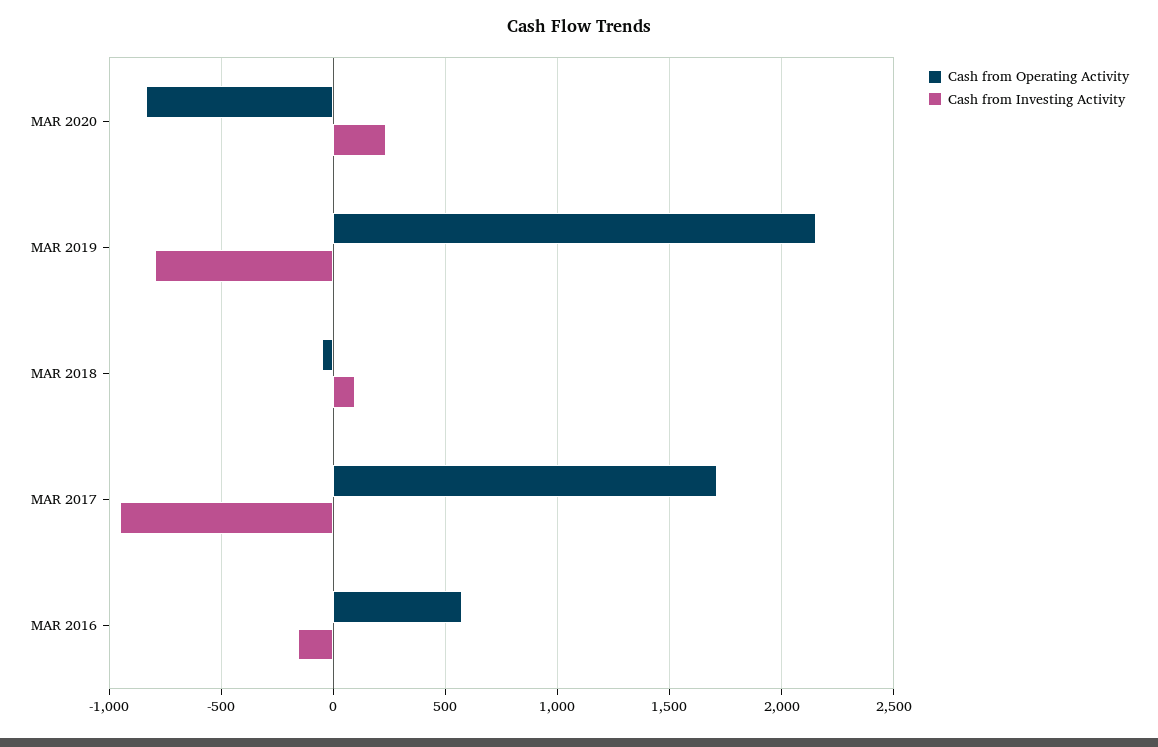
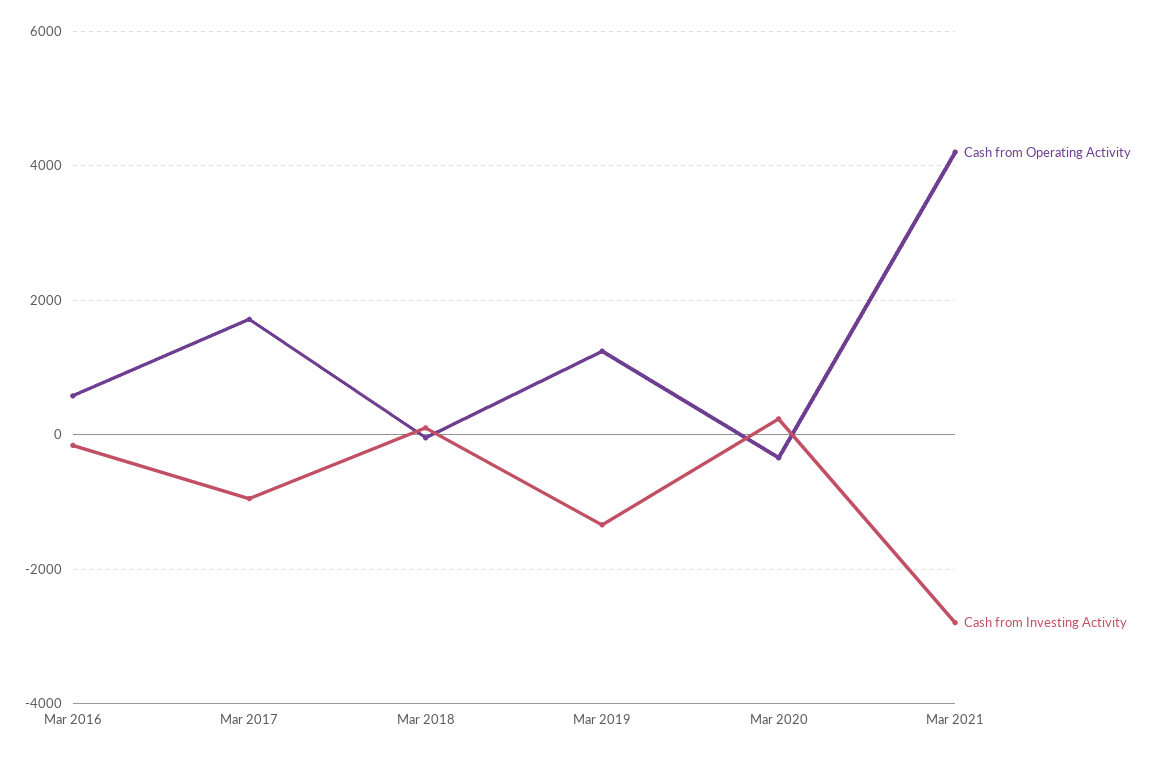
Cash from Operating Activity, MAR 2020: -850 -> -400
Cash from Operating Activity, MAR 2019: 2150 -> 1200
Cash from Investing Activity, MAR 2019: -800 -> -1400
Cash from Operating Activity, Mar 2021: none -> 4200
Cash from Investing Activity, Mar 2021: none -> -2800

